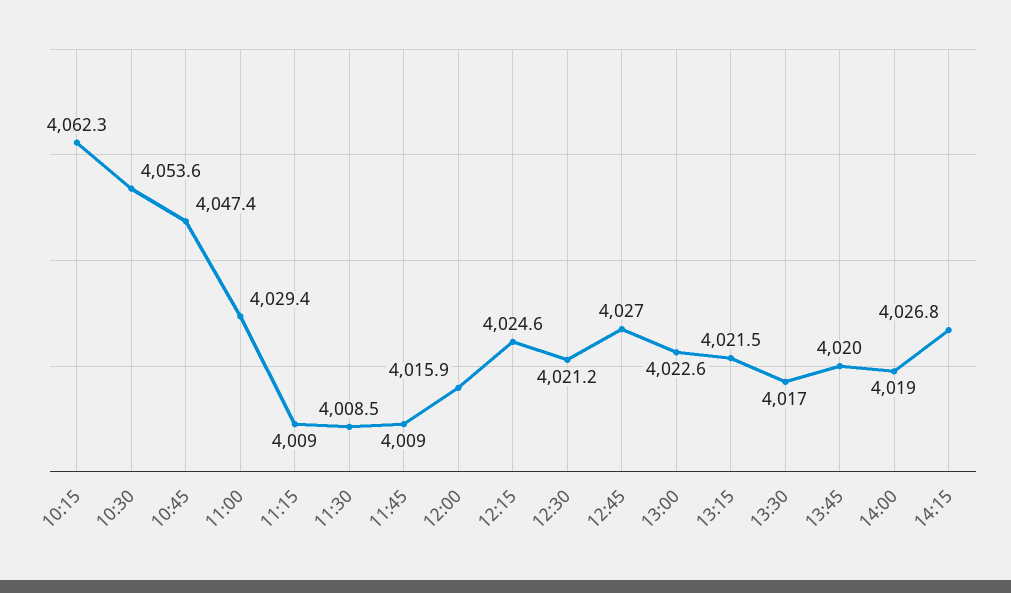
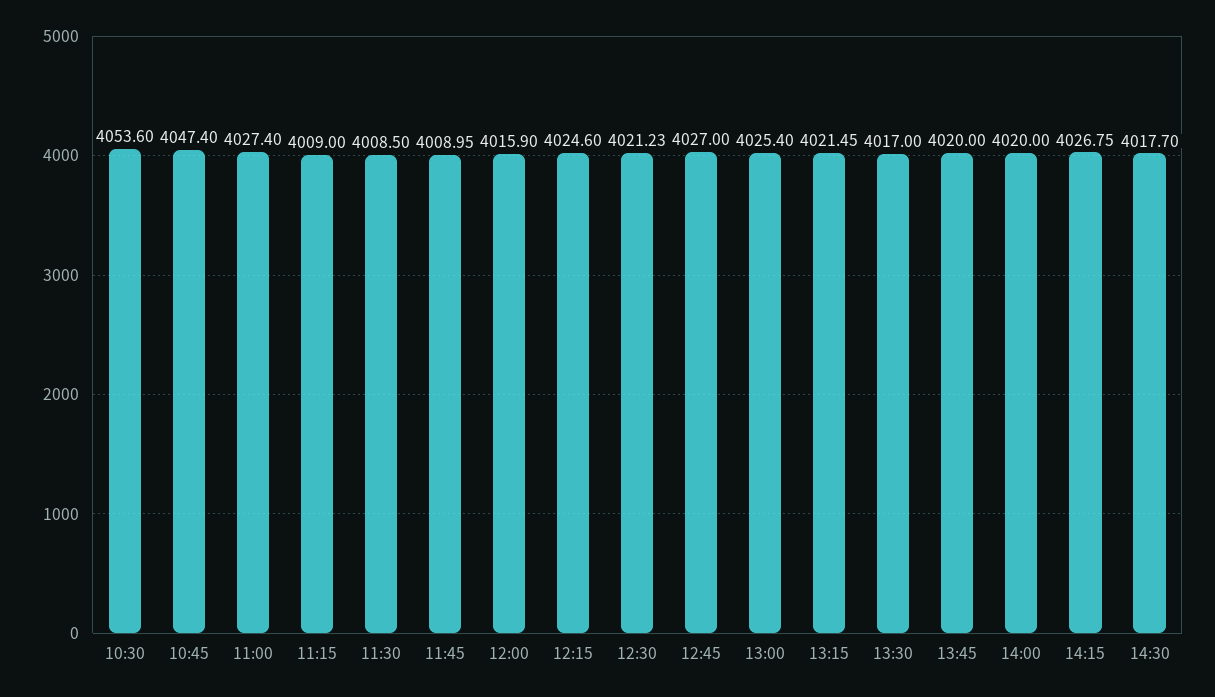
10:15: 4062.3 -> none
11:00: 4029.4 -> 4027.4
13:00: 4022.6 -> 4025.4
14:00: 4019 -> 4020
14:30: none -> 4017.7

